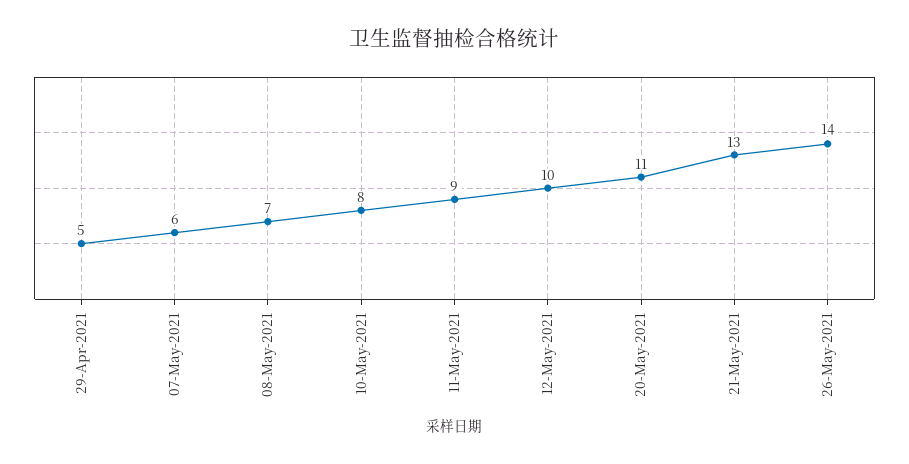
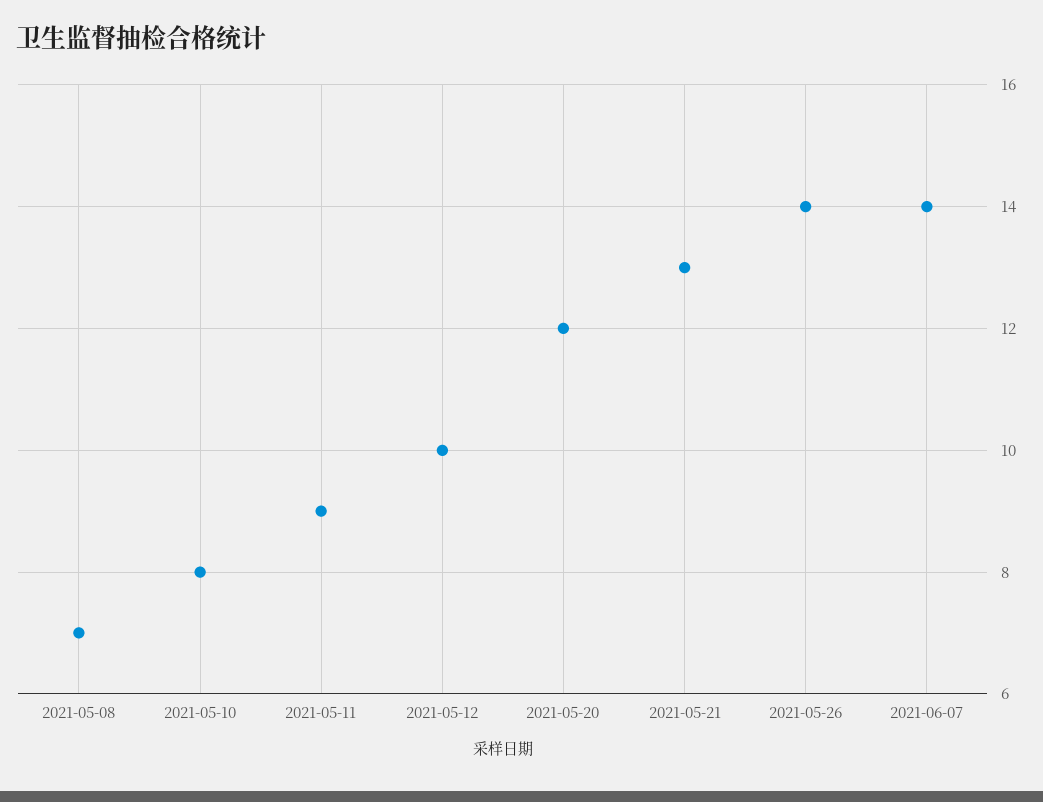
29-Apr-2021: 5 -> none
07-May-2021: 6 -> none
20-May-2021: 11 -> 12
2021-06-07: none -> 14

